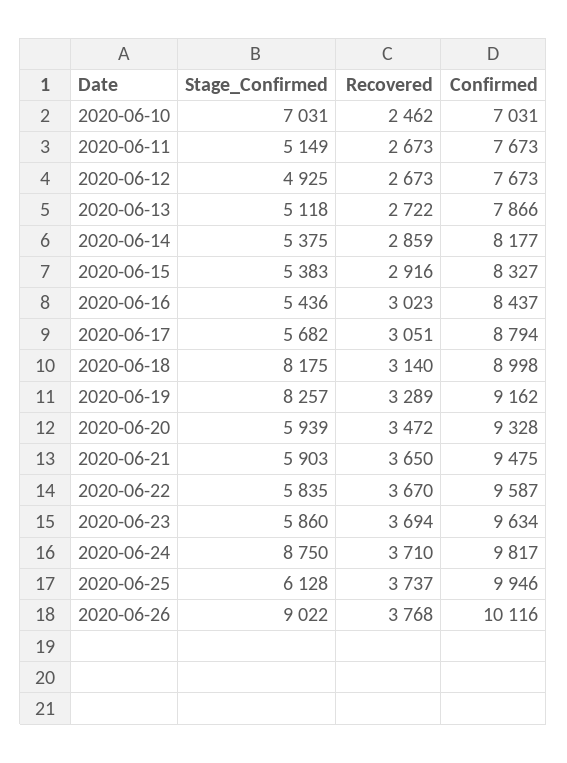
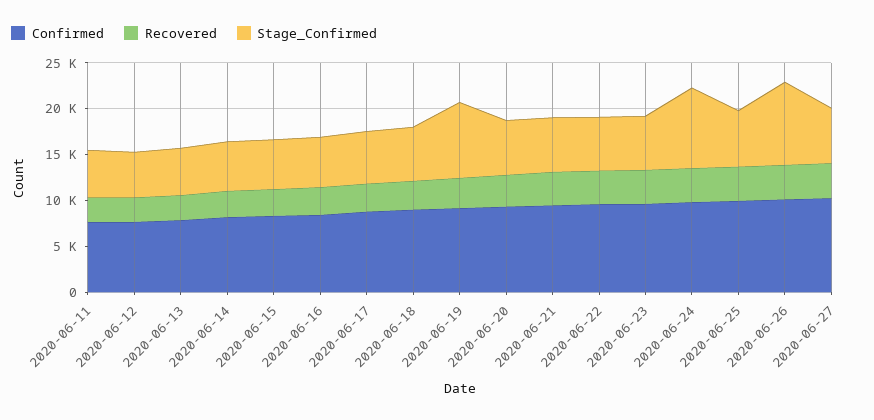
Stage_Confirmed, 2020-06-10: 7031 -> none
Recovered, 2020-06-10: 2462 -> none
Confirmed, 2020-06-10: 7031 -> none
Stage_Confirmed, 2020-06-18: 8175 -> 6000
Confirmed, 2020-06-27: none -> 10000
Recovered, 2020-06-27: none -> 4000
Stage_Confirmed, 2020-06-27: none -> 6000

